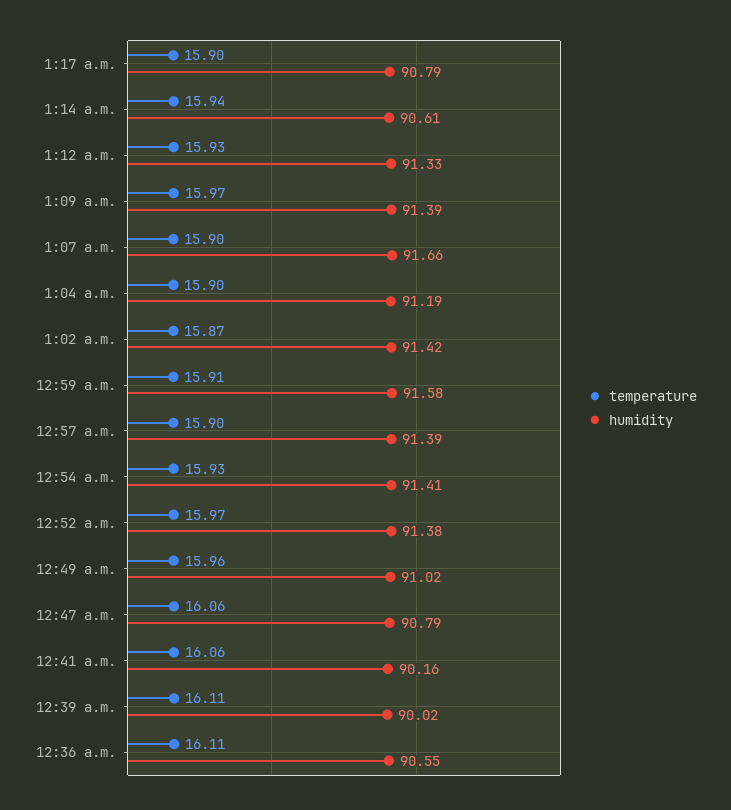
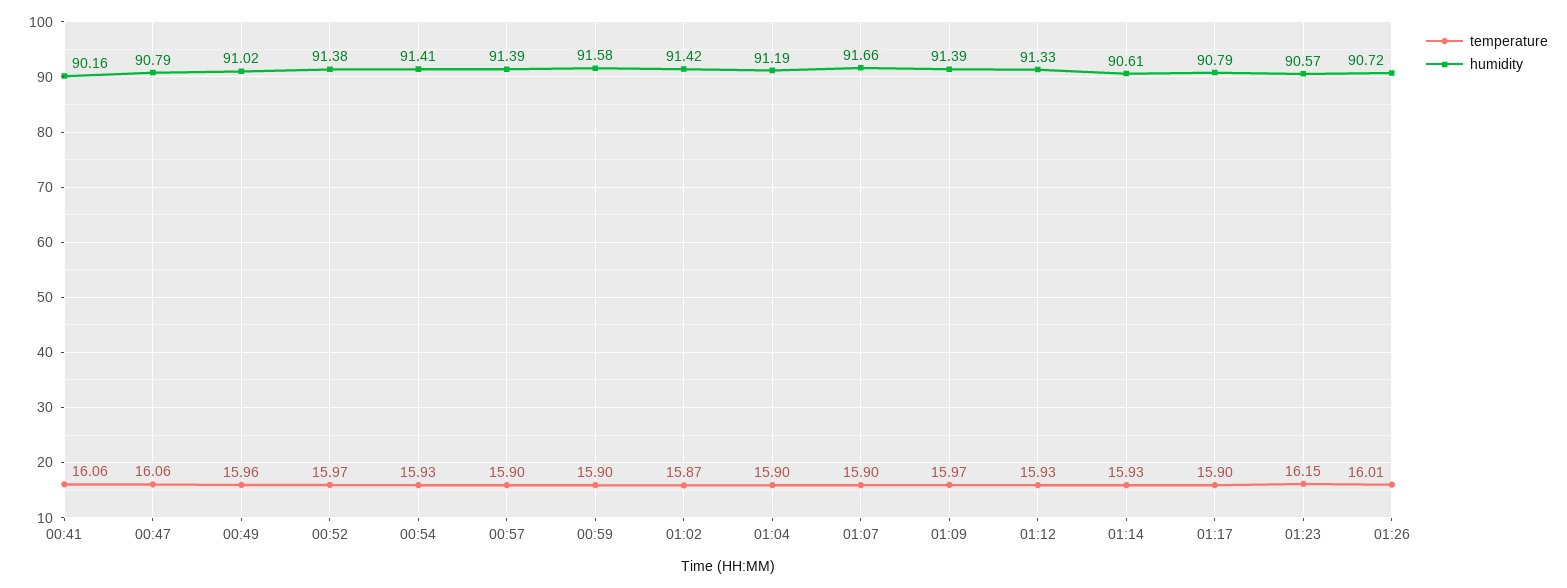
temperature, 1:14 a.m.: 15.94 -> 15.93
temperature, 12:59 a.m.: 15.91 -> 15.9
temperature, 12:39 a.m.: 16.11 -> none
humidity, 12:39 a.m.: 90.02 -> none
temperature, 12:36 a.m.: 16.11 -> none
humidity, 12:36 a.m.: 90.55 -> none
temperature, 01:23: none -> 16.15
humidity, 01:23: none -> 90.57
temperature, 01:26: none -> 16.01
humidity, 01:26: none -> 90.72

